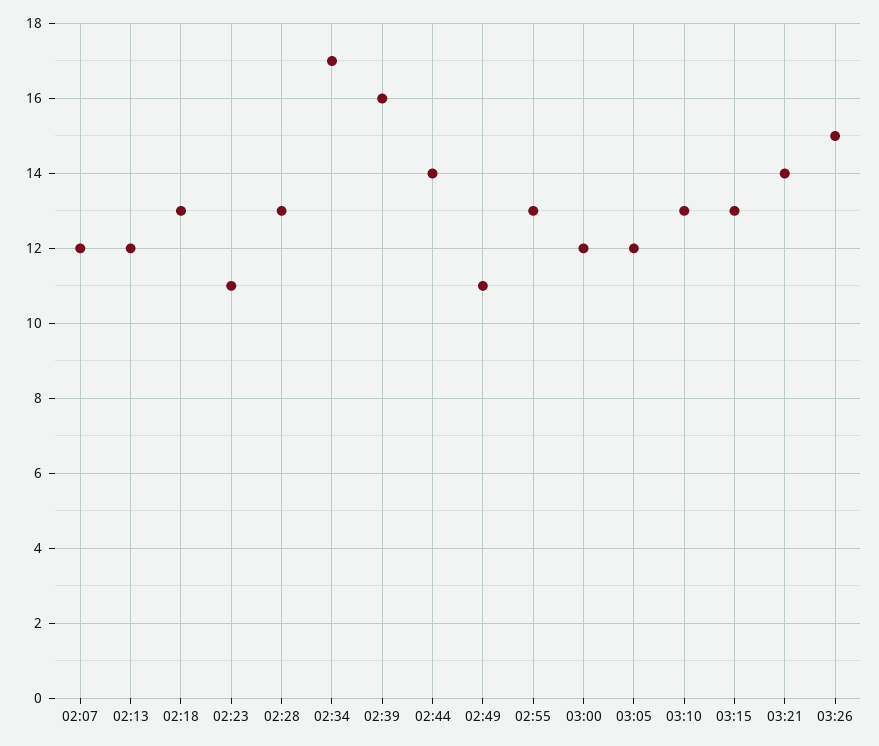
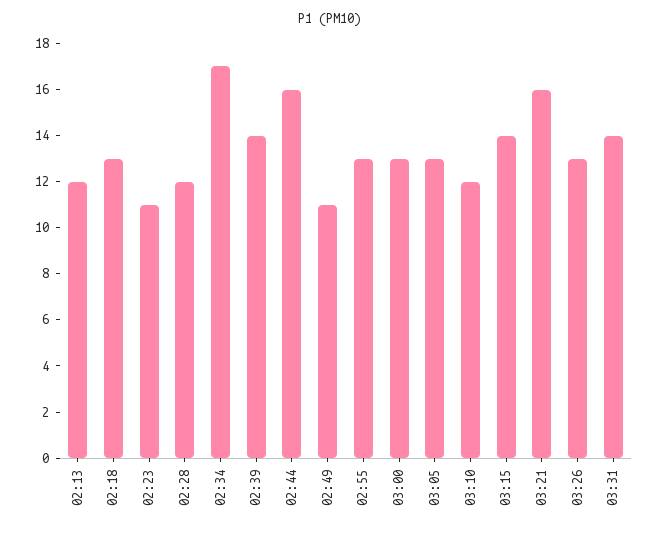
02:07: 12 -> none
02:28: 13 -> 12
02:39: 16 -> 14
02:44: 14 -> 16
03:00: 12 -> 13
03:05: 12 -> 13
03:10: 13 -> 12
03:15: 13 -> 14
03:21: 14 -> 16
03:26: 15 -> 13
03:31: none -> 14

